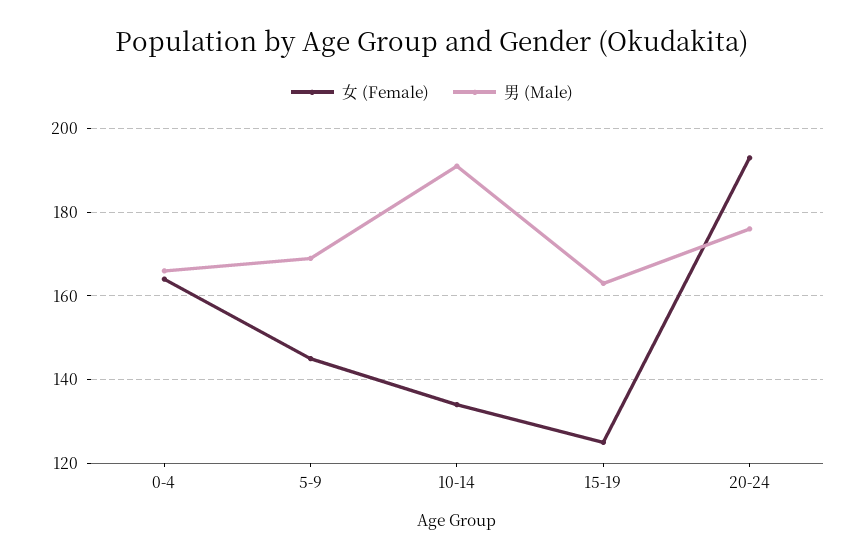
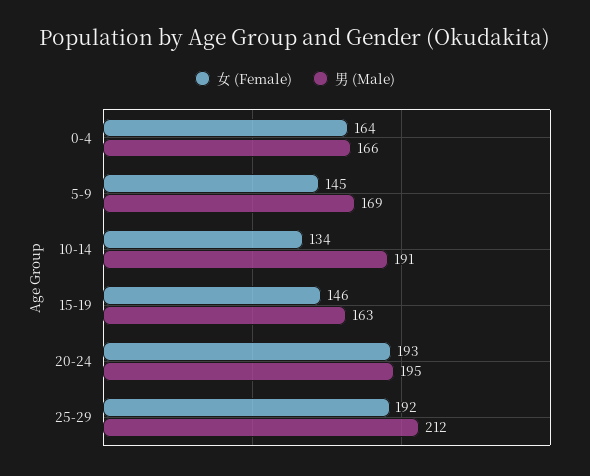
女 (Female), 15-19: 125 -> 146
男 (Male), 20-24: 175 -> 195
女 (Female), 25-29: none -> 192
男 (Male), 25-29: none -> 212

